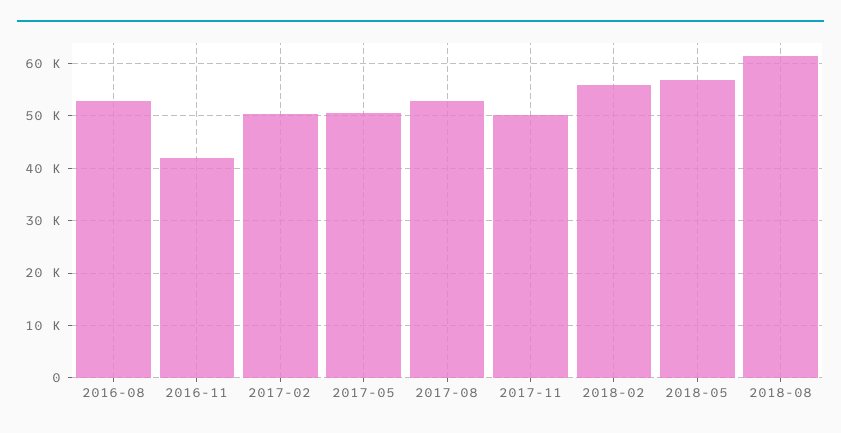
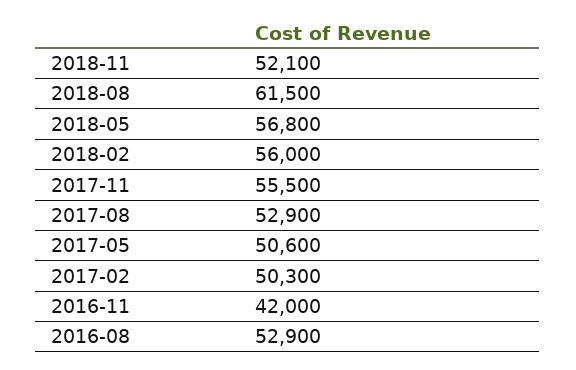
2017-11: 50000 -> 55500
2018-11: none -> 52100

